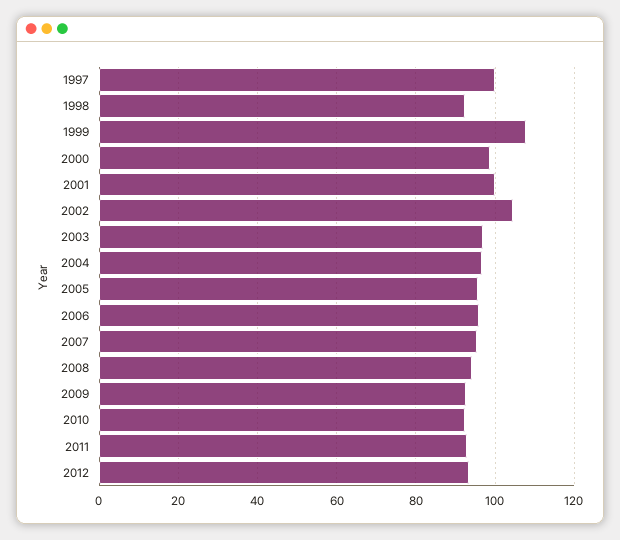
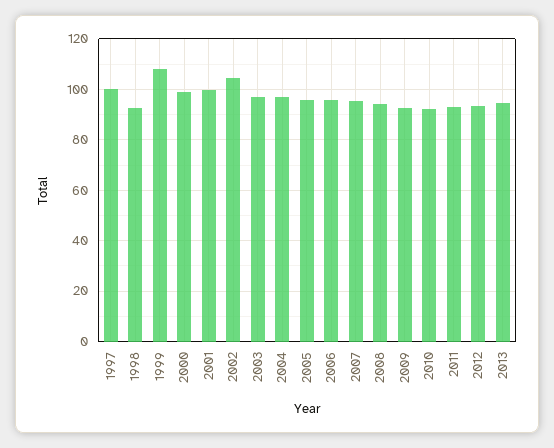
2013: none -> 95

